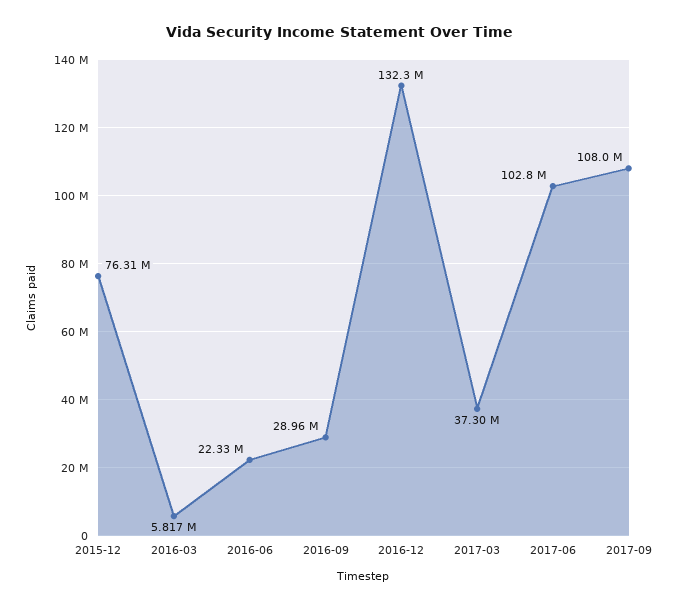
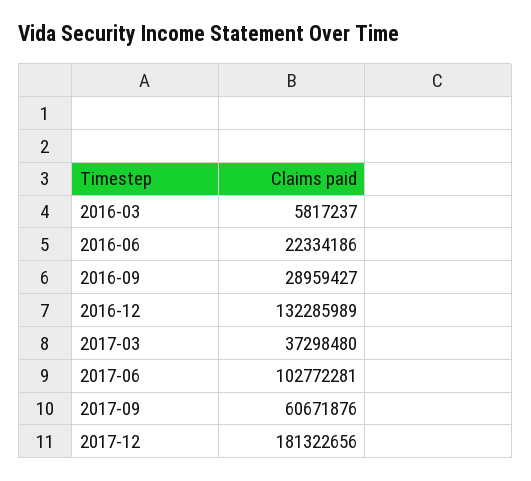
2015-12: 76310000 -> none
2017-09: 108000000 -> 60671876
2017-12: none -> 181322656

